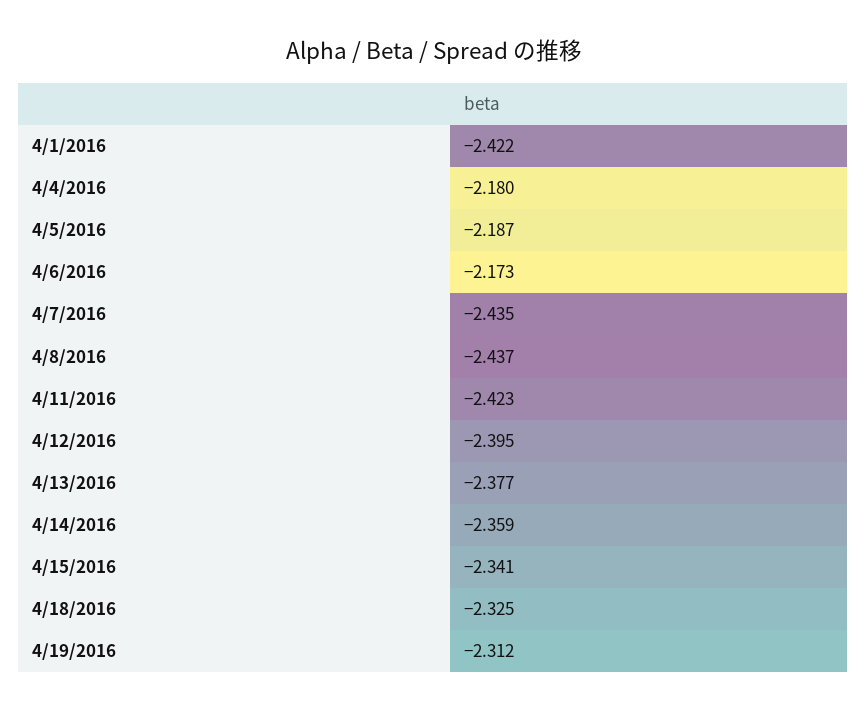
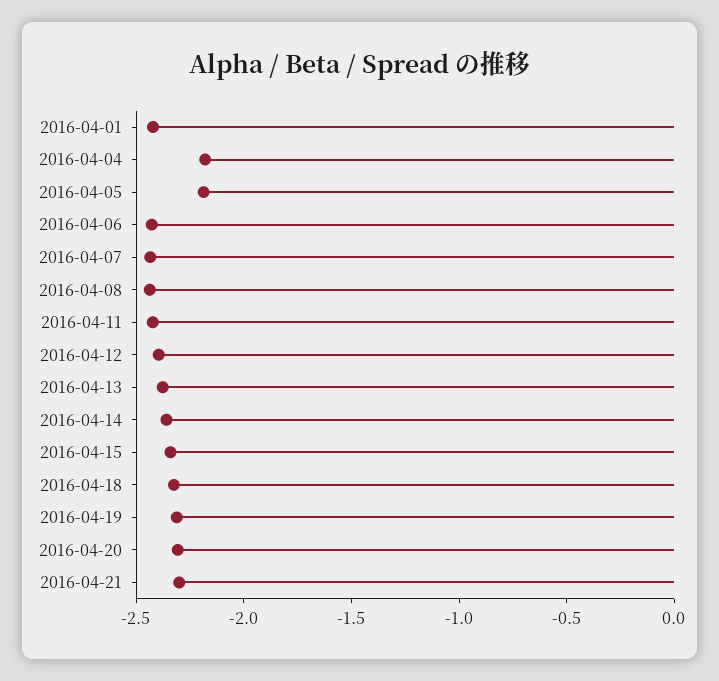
4/6/2016: -2.173 -> -2.4
2016-04-20: none -> -2.3
2016-04-21: none -> -2.3

